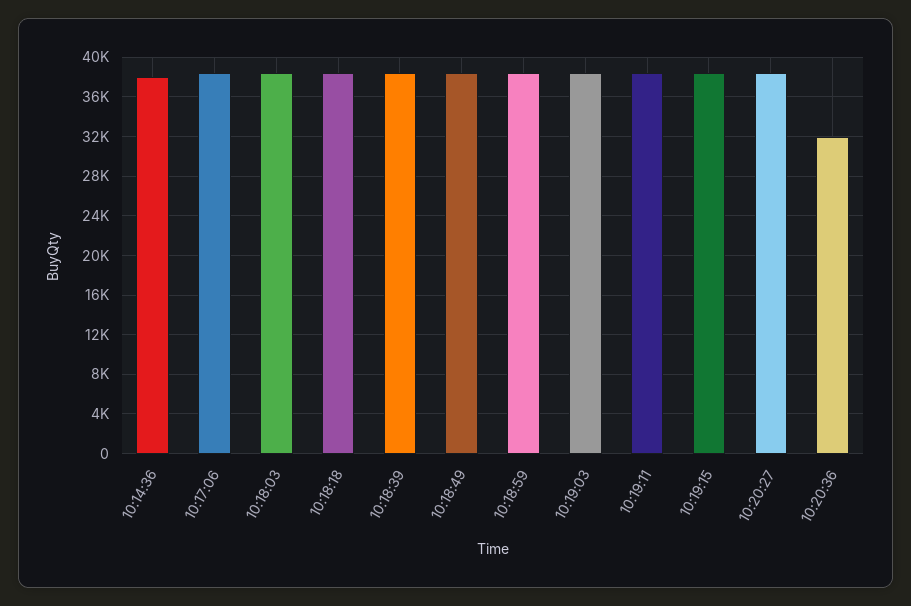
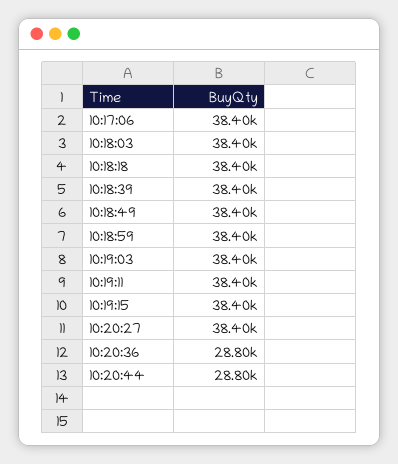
10:14:36: 38000 -> none
10:20:36: 32000 -> 28800
10:20:44: none -> 28800

